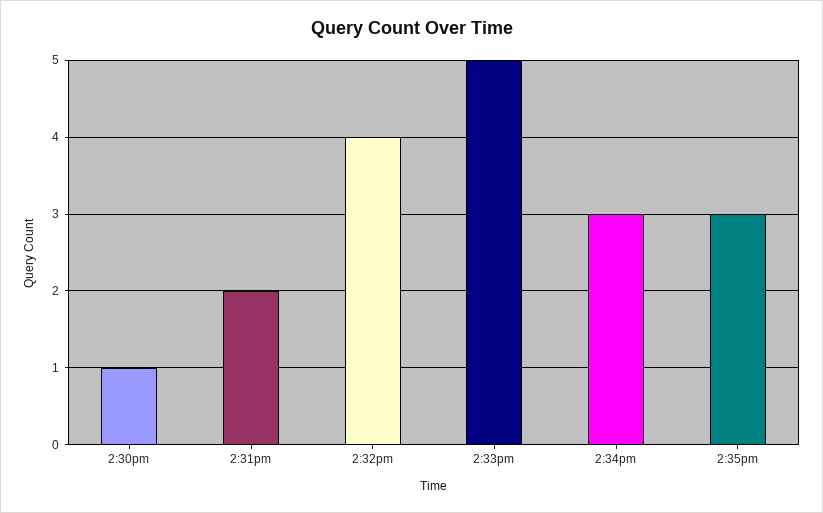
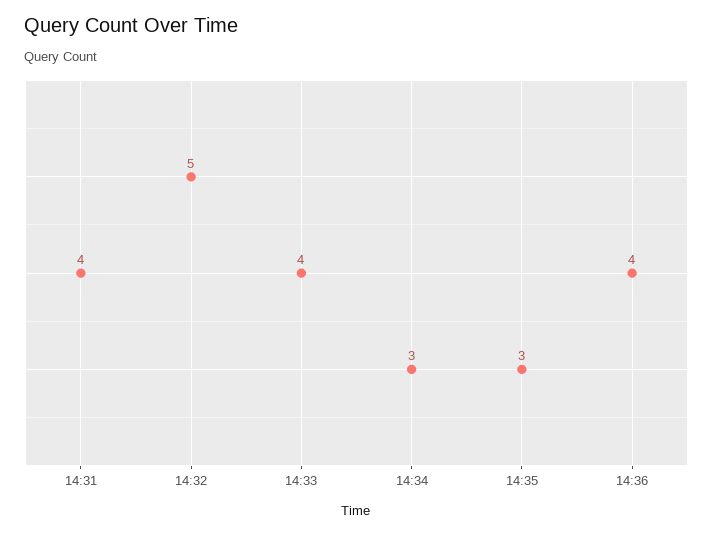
2:30pm: 1 -> none
2:31pm: 2 -> 4
2:32pm: 4 -> 5
2:33pm: 5 -> 4
14:36: none -> 4

